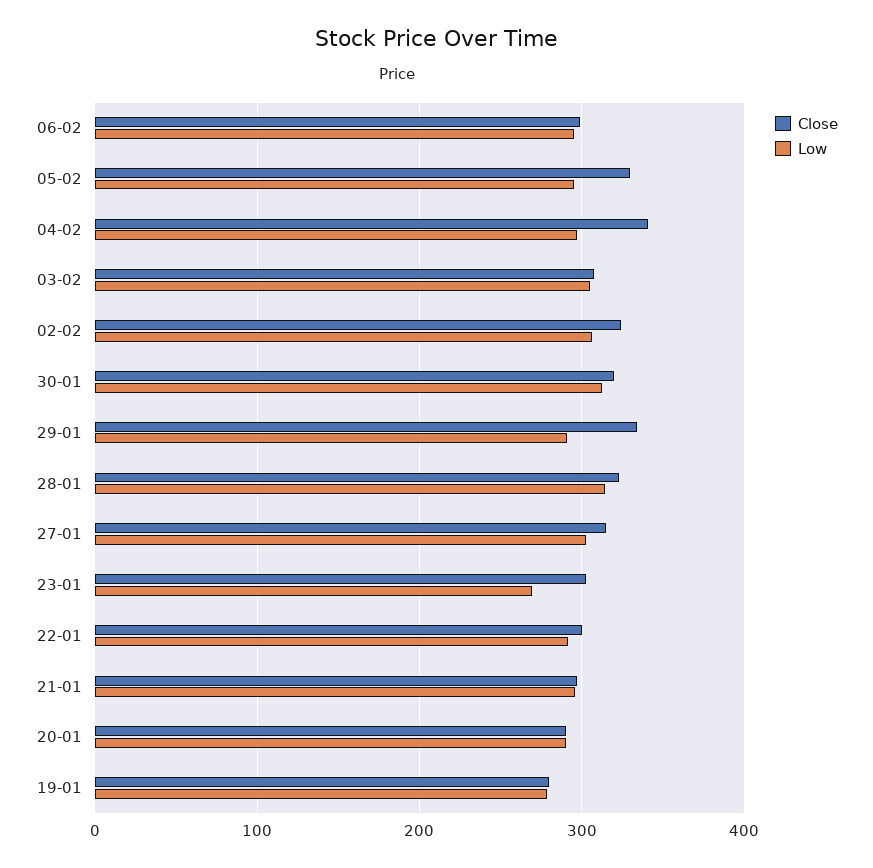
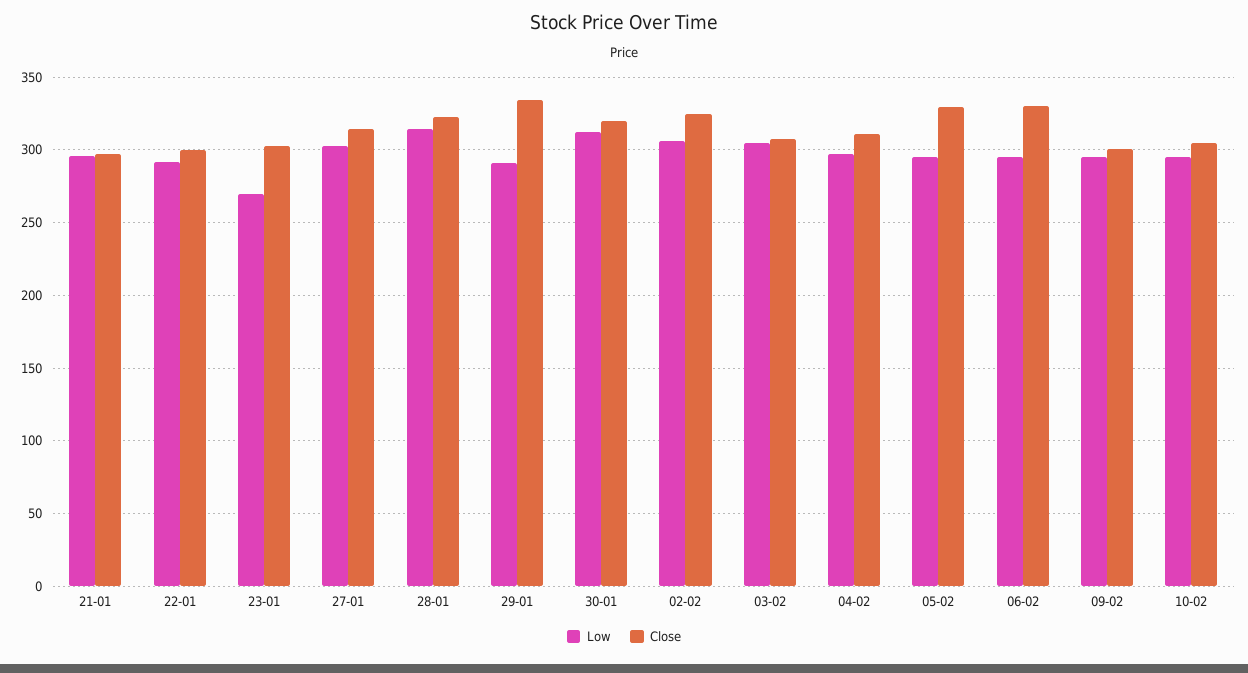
Close, 06-02: 300 -> 330
Close, 04-02: 340 -> 310
Close, 20-01: 290 -> none
Low, 20-01: 290 -> none
Close, 19-01: 280 -> none
Low, 19-01: 280 -> none
Low, 09-02: none -> 295
Close, 09-02: none -> 300
Low, 10-02: none -> 295
Close, 10-02: none -> 305

